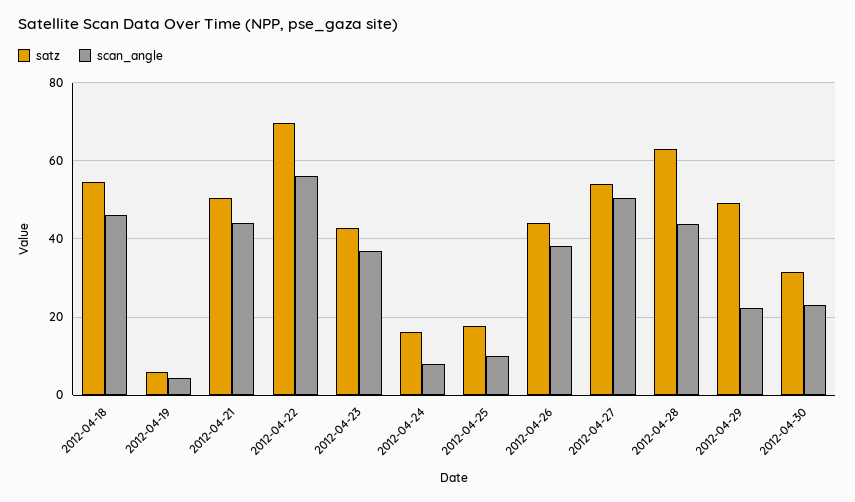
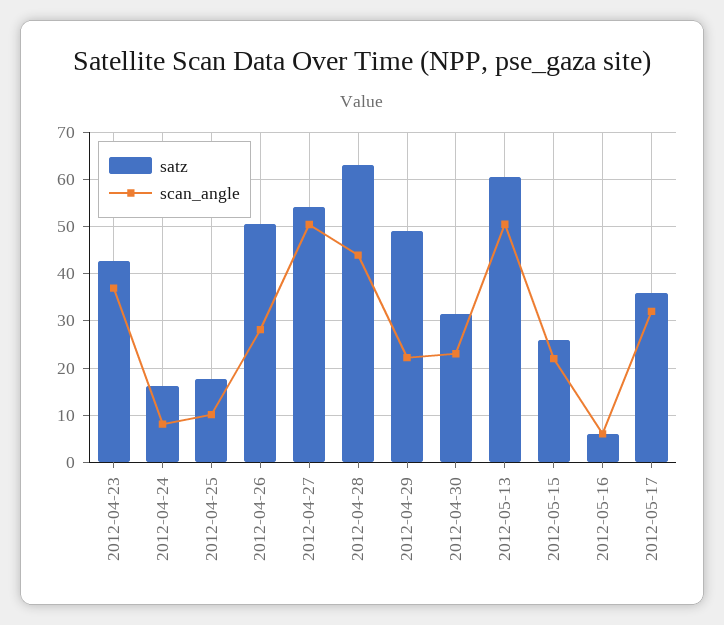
satz, 2012-04-18: 54 -> none
scan_angle, 2012-04-18: 46 -> none
satz, 2012-04-19: 6 -> none
scan_angle, 2012-04-19: 4 -> none
satz, 2012-04-21: 50 -> none
scan_angle, 2012-04-21: 44 -> none
satz, 2012-04-22: 70 -> none
scan_angle, 2012-04-22: 56 -> none
satz, 2012-04-26: 44 -> 50
scan_angle, 2012-04-26: 38 -> 28
satz, 2012-05-13: none -> 60
scan_angle, 2012-05-13: none -> 50
satz, 2012-05-15: none -> 26
scan_angle, 2012-05-15: none -> 22
satz, 2012-05-16: none -> 6
scan_angle, 2012-05-16: none -> 6
satz, 2012-05-17: none -> 36
scan_angle, 2012-05-17: none -> 32

